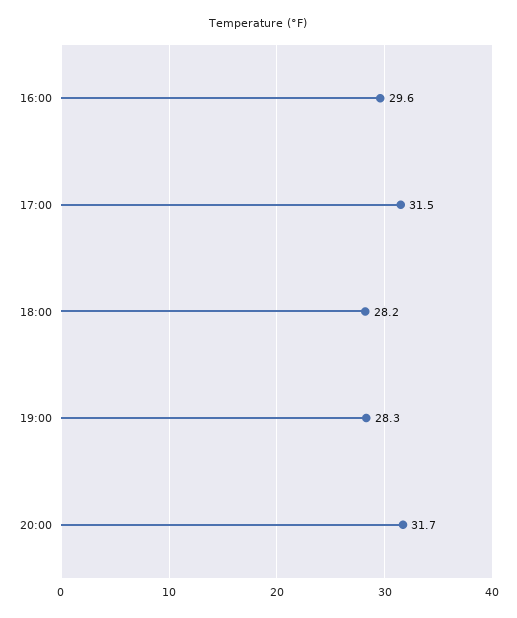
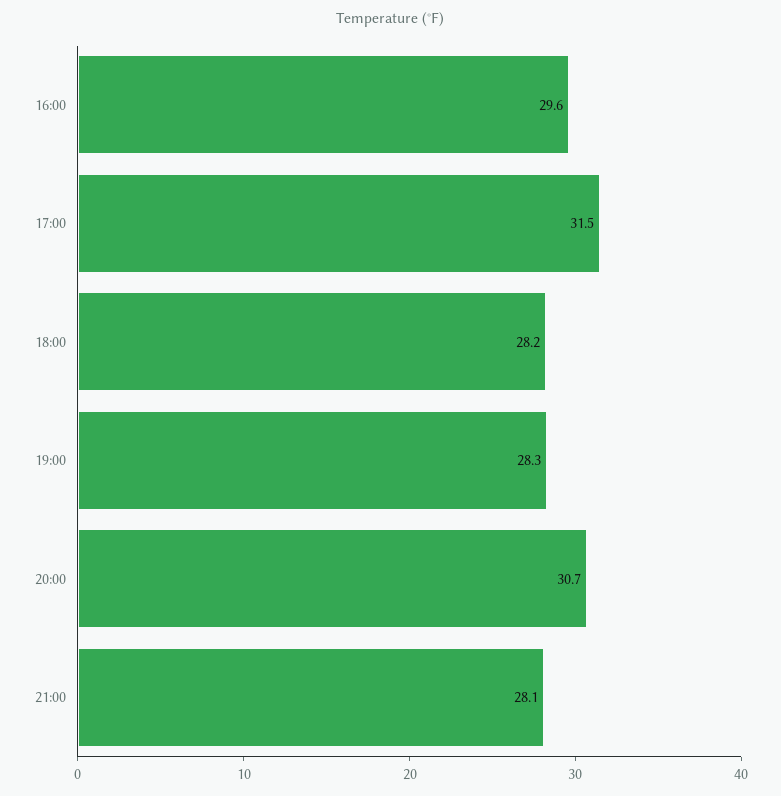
20:00: 31.7 -> 30.7
21:00: none -> 28.1

